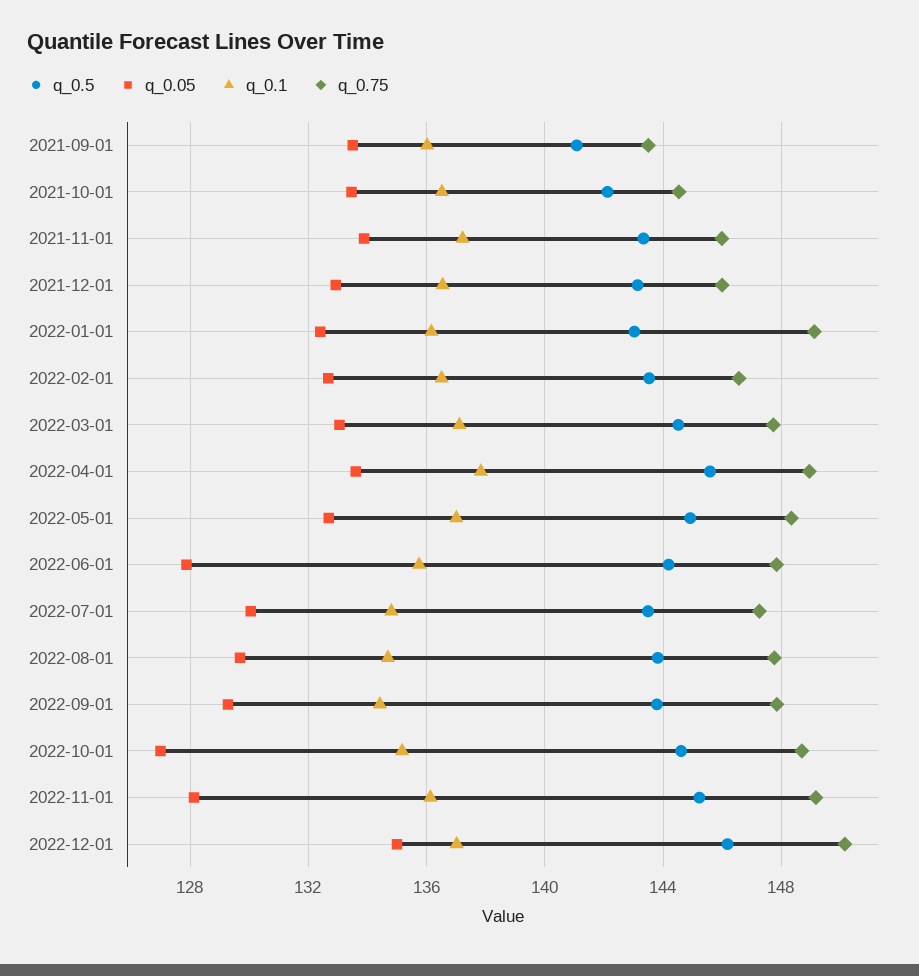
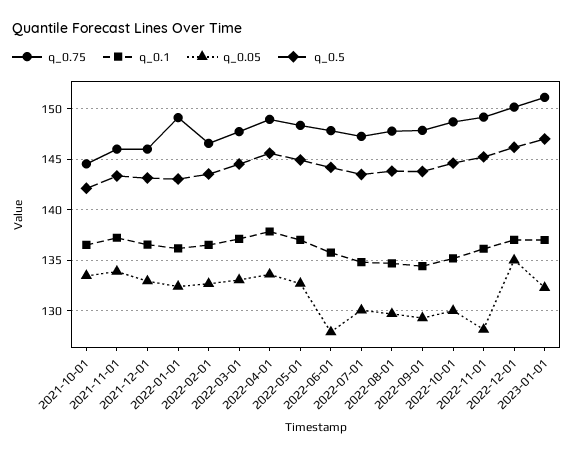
q_0.5, 2021-09-01: 141 -> none
q_0.05, 2021-09-01: 133.5 -> none
q_0.1, 2021-09-01: 136 -> none
q_0.75, 2021-09-01: 143.5 -> none
q_0.05, 2022-10-01: 127 -> 130
q_0.75, 2023-01-01: none -> 151
q_0.1, 2023-01-01: none -> 137
q_0.05, 2023-01-01: none -> 132
q_0.5, 2023-01-01: none -> 147

